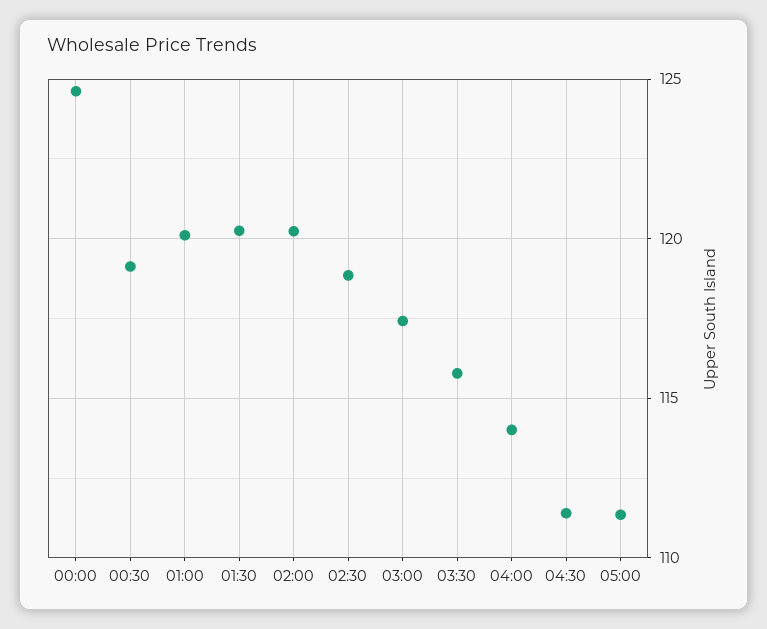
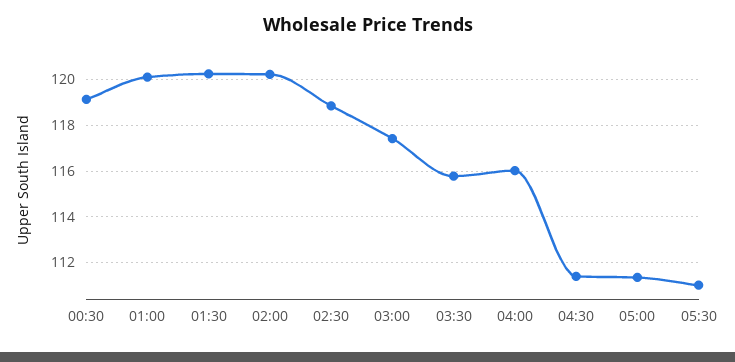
00:00: 124.5 -> none
04:00: 114 -> 116
05:30: none -> 111

